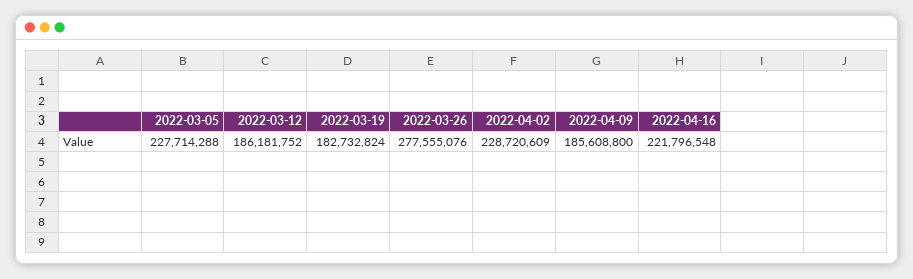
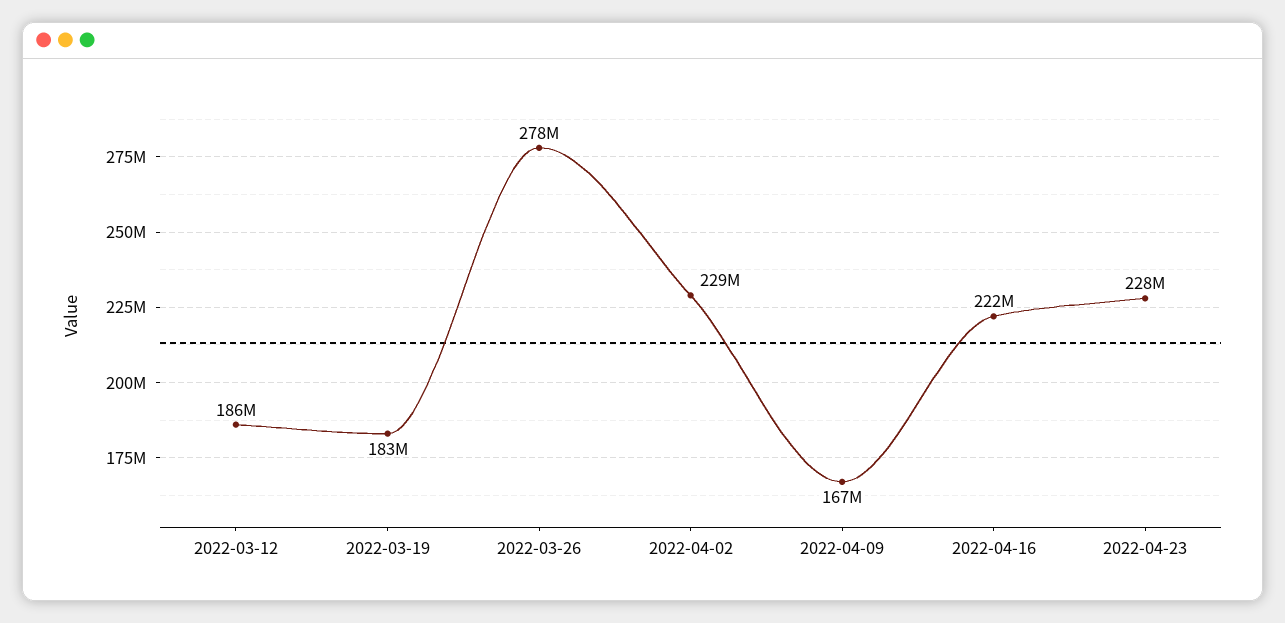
2022-03-05: 227714288 -> none
2022-04-09: 185608800 -> 167000000
2022-04-23: none -> 228000000

